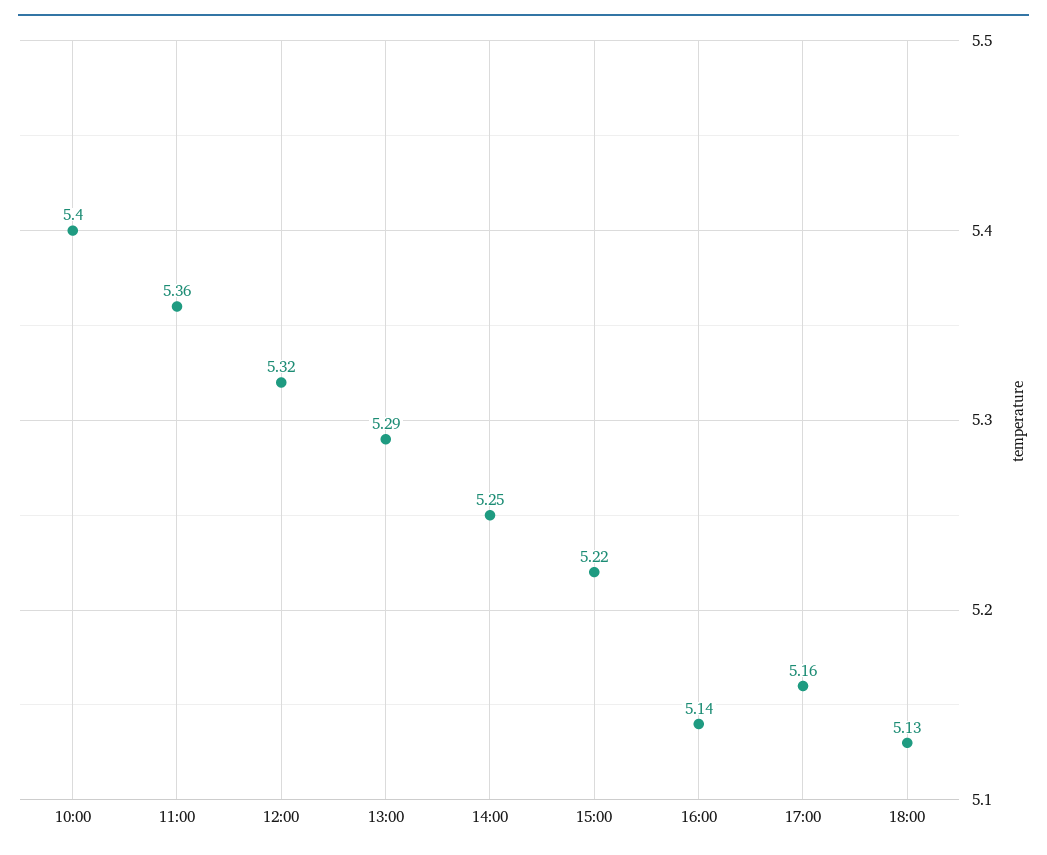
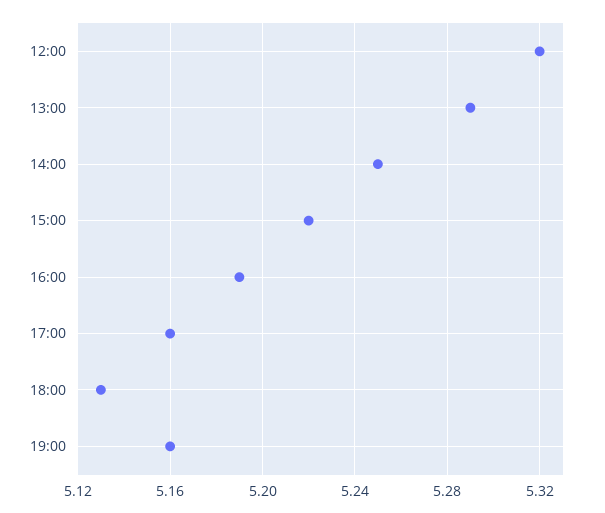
10:00: 5.4 -> none
11:00: 5.36 -> none
16:00: 5.14 -> 5.19
19:00: none -> 5.16

